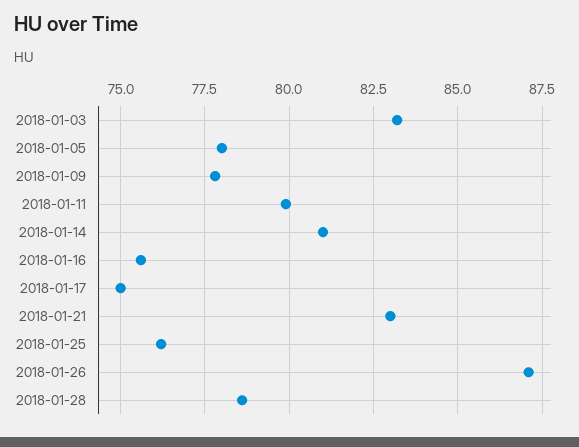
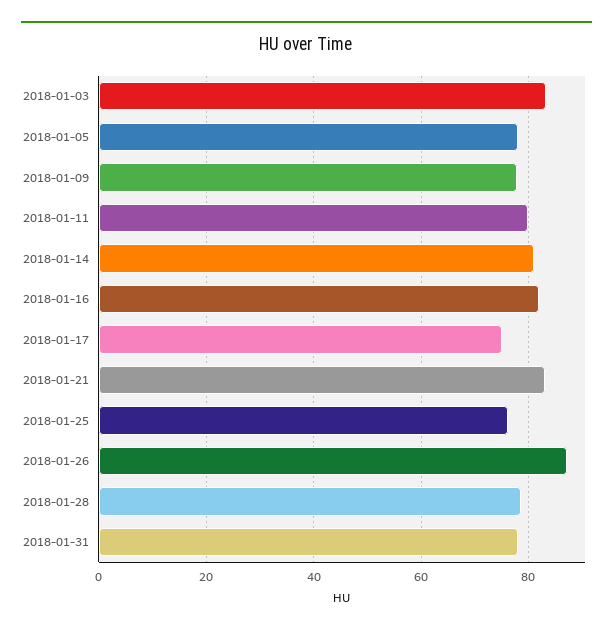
2018-01-16: 75.5 -> 82
2018-01-31: none -> 78

